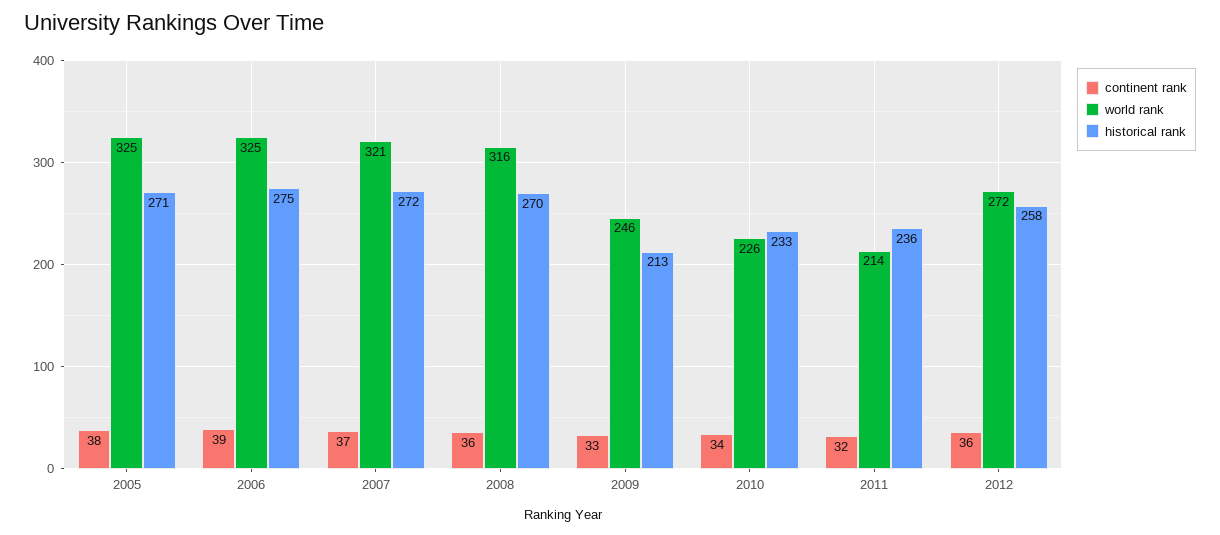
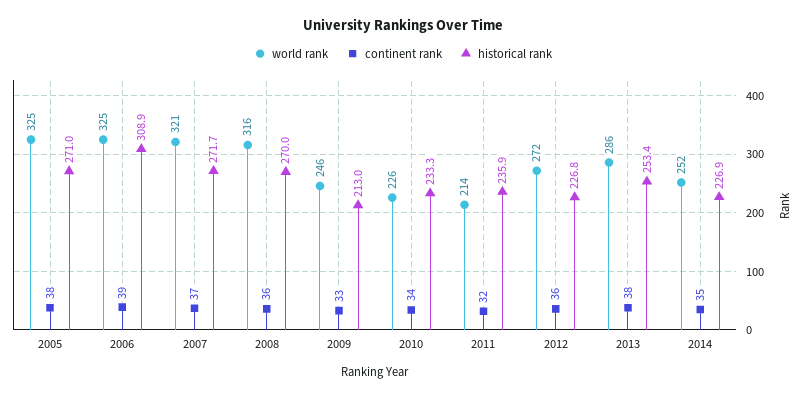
historical rank, 2006: 275 -> 308.9
historical rank, 2012: 258 -> 226.8
world rank, 2013: none -> 286
continent rank, 2013: none -> 38
historical rank, 2013: none -> 253.4
world rank, 2014: none -> 252
continent rank, 2014: none -> 35
historical rank, 2014: none -> 226.9

